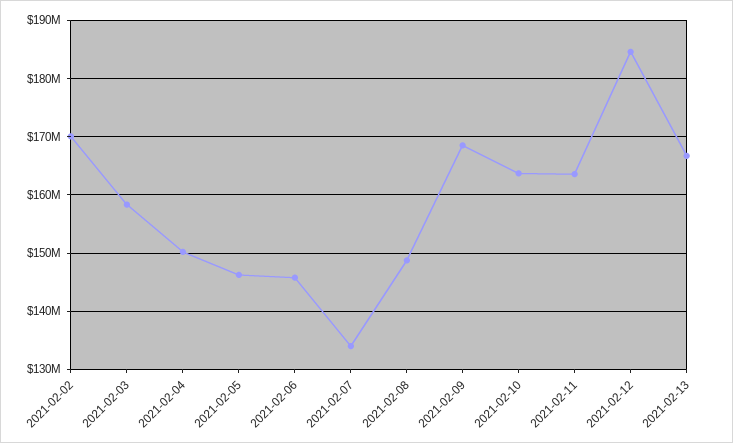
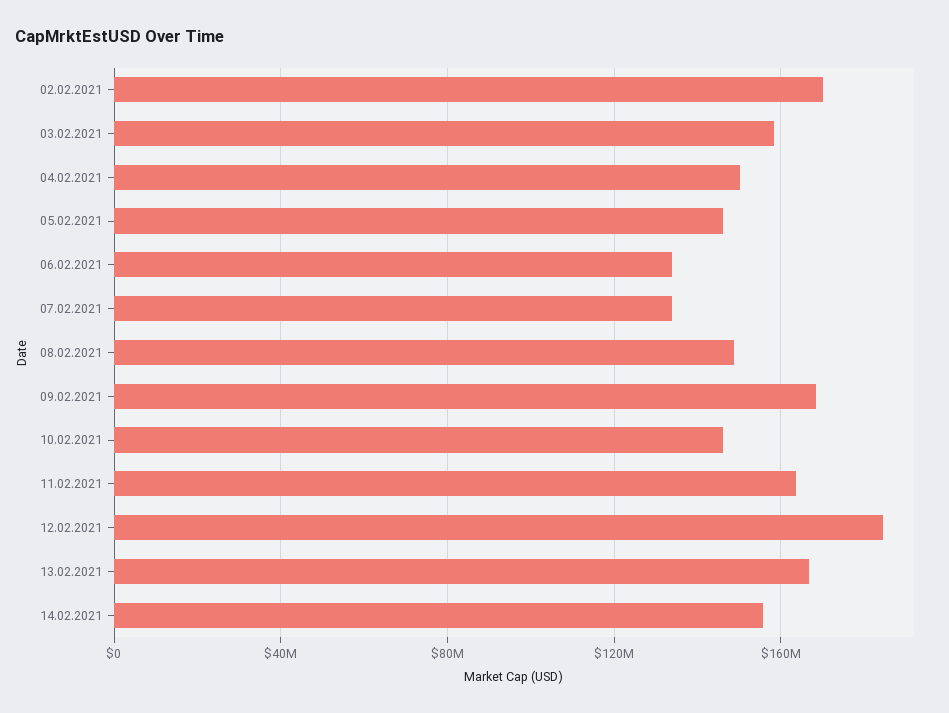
2021-02-06: 146000000 -> 135000000
2021-02-10: 164000000 -> 145000000
14.02.2021: none -> 155000000

